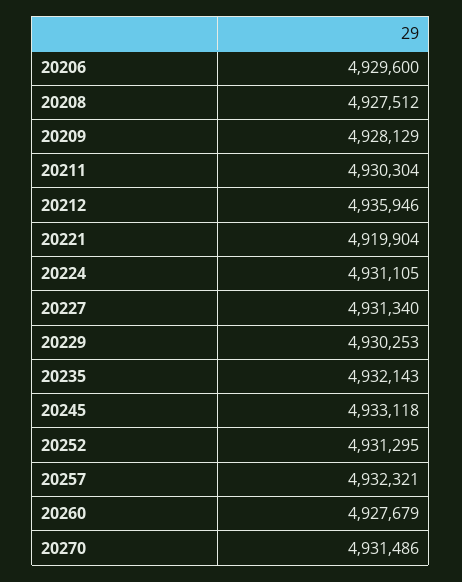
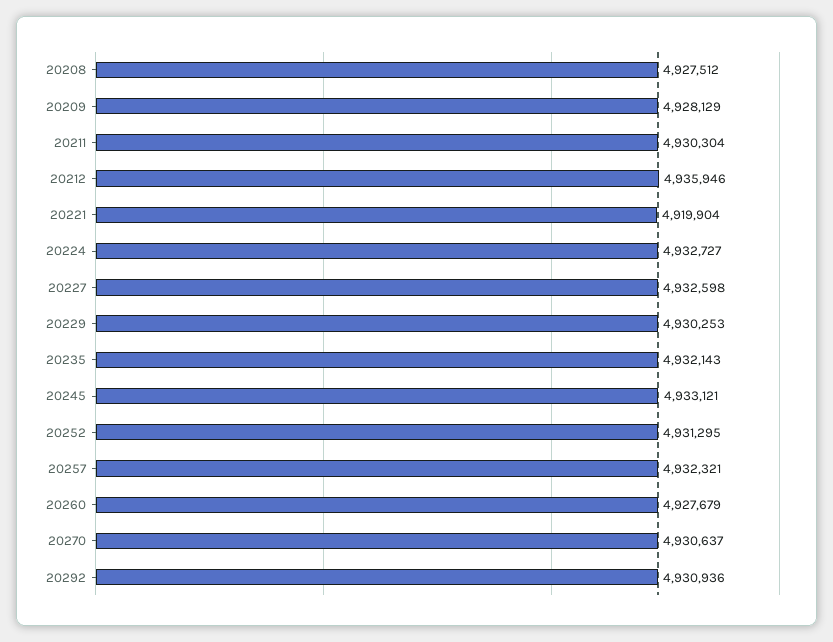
20206: 4929600 -> none
20224: 4931105 -> 4932727
20227: 4931340 -> 4932598
20245: 4933118 -> 4933121
20270: 4931486 -> 4930637
20292: none -> 4930936

